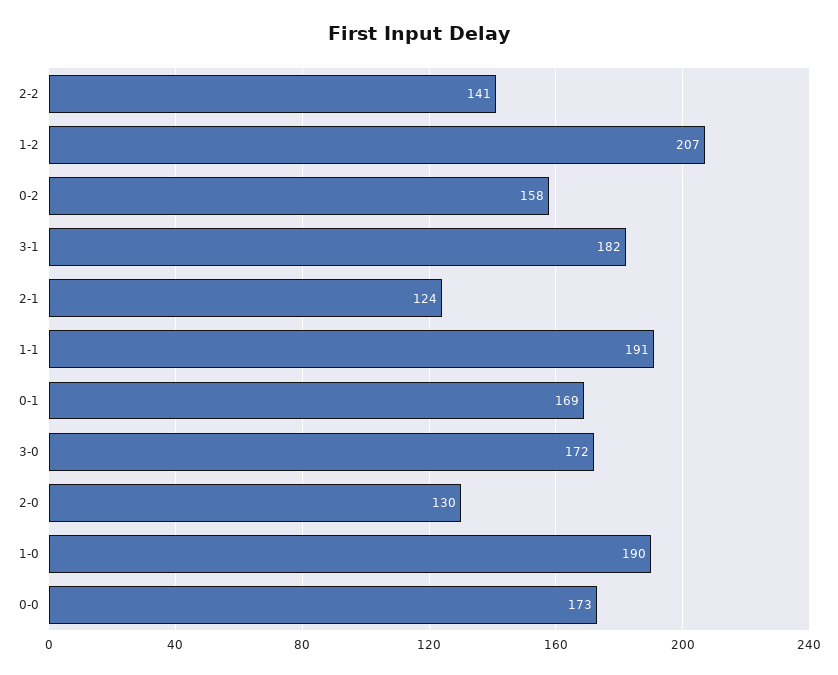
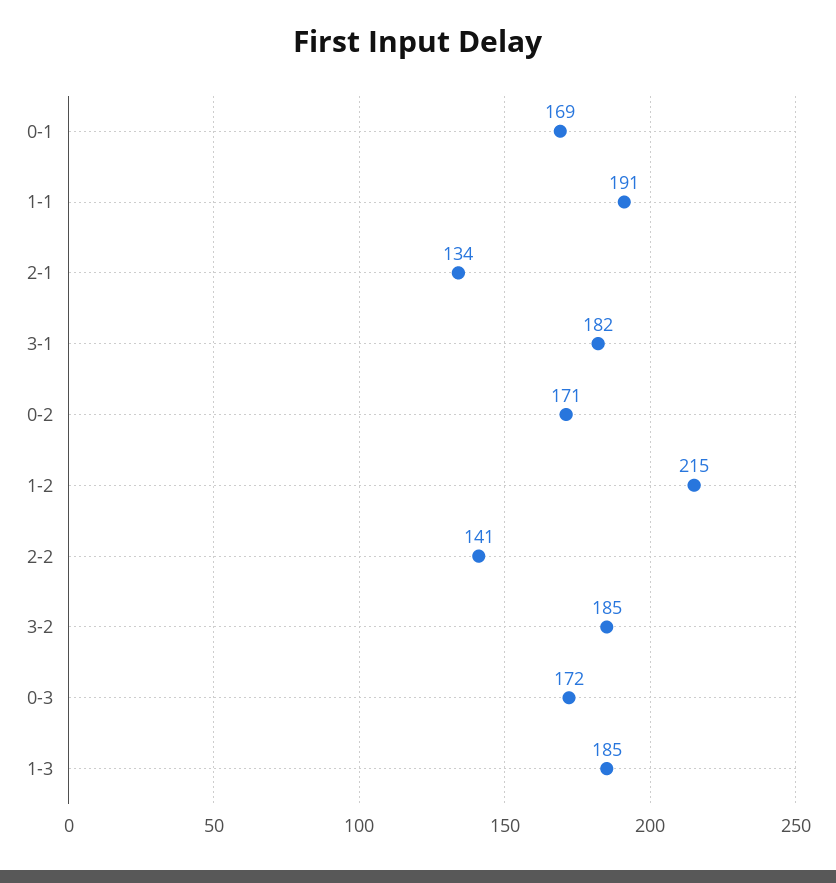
1-2: 207 -> 215
0-2: 158 -> 171
2-1: 124 -> 134
3-0: 172 -> none
2-0: 130 -> none
1-0: 190 -> none
0-0: 173 -> none
3-2: none -> 185
0-3: none -> 172
1-3: none -> 185

